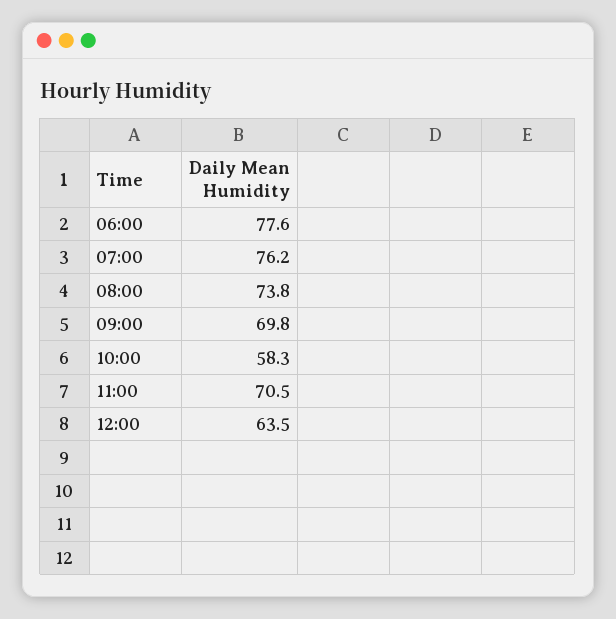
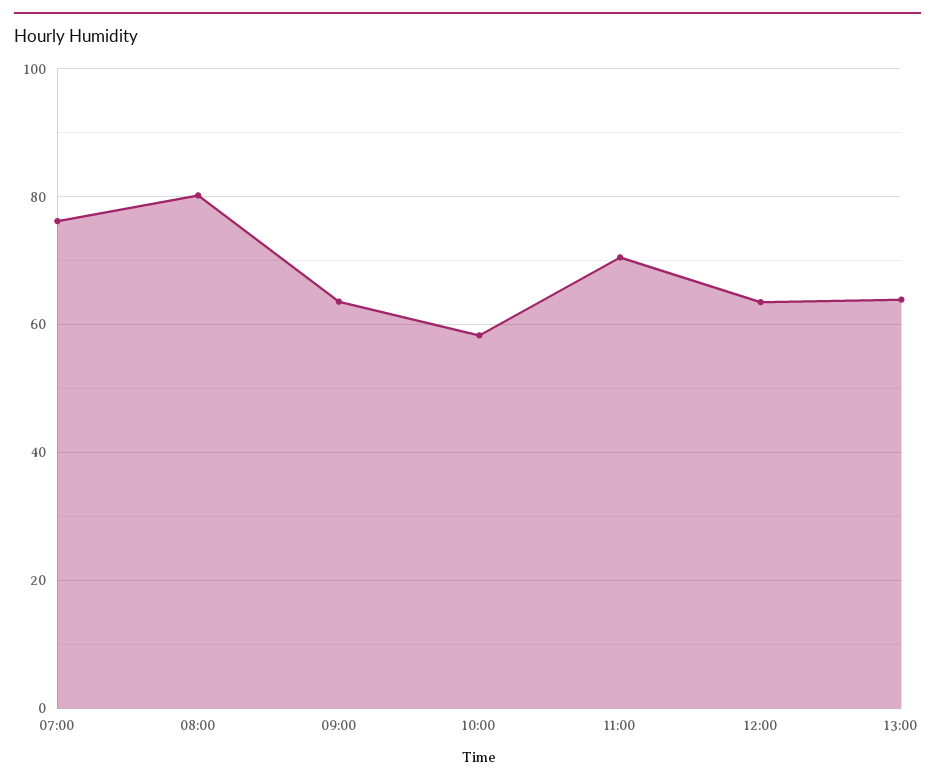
06:00: 77.6 -> none
08:00: 73.8 -> 80
09:00: 69.8 -> 64
13:00: none -> 64

